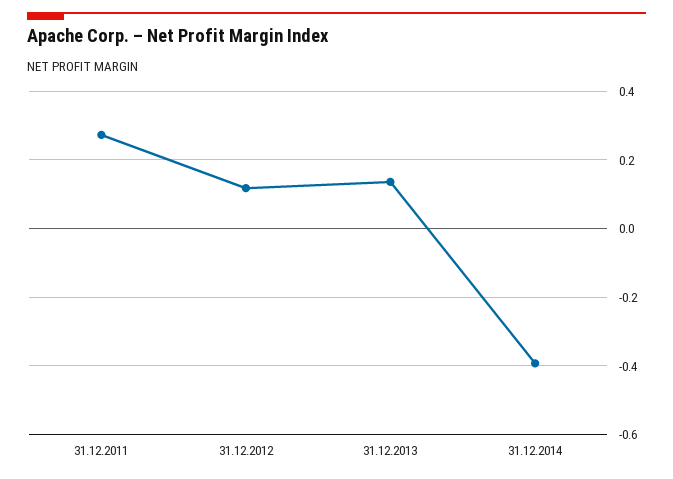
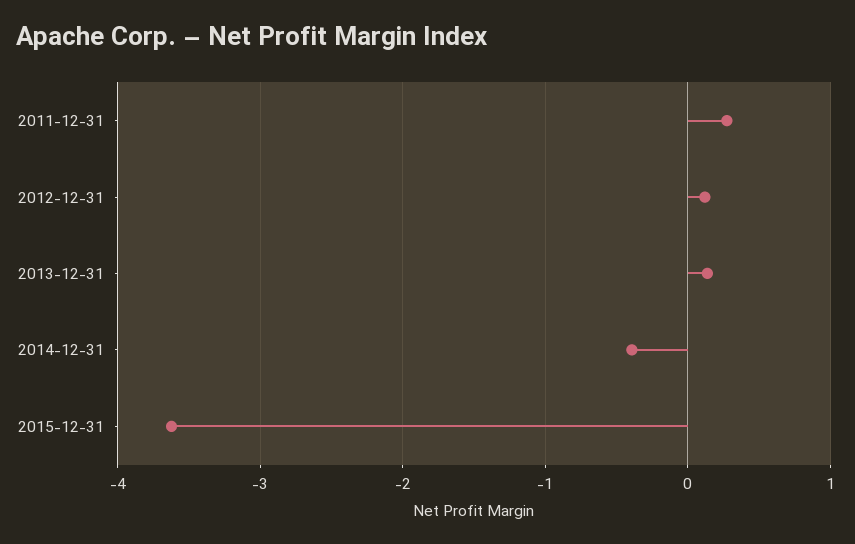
2015-12-31: none -> -3.6

